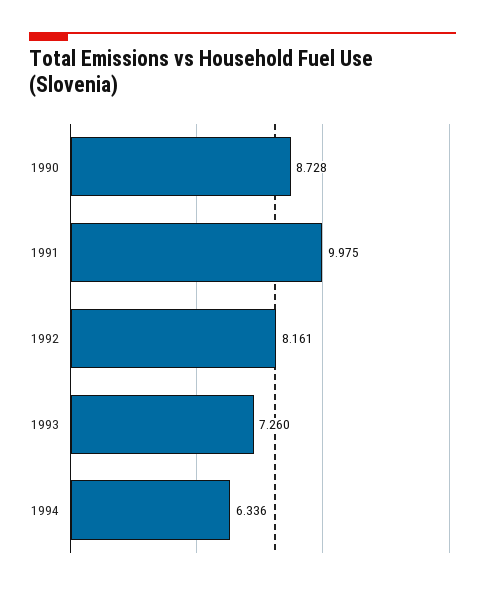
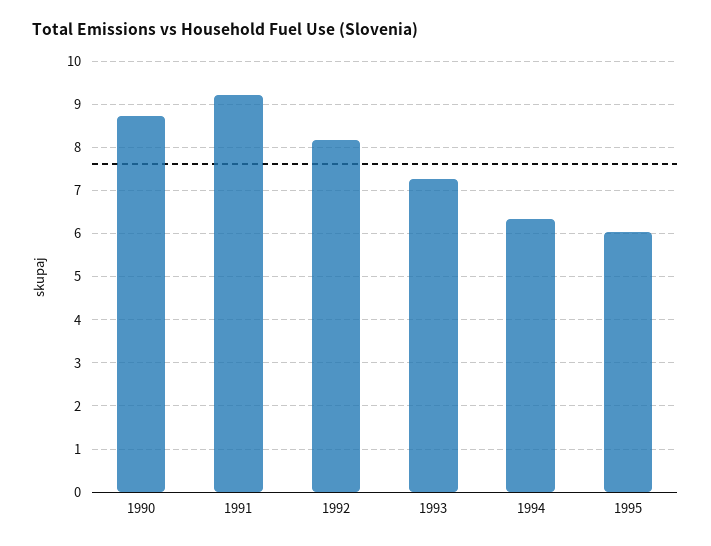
1991: 9.975 -> 9.2
1995: none -> 6

